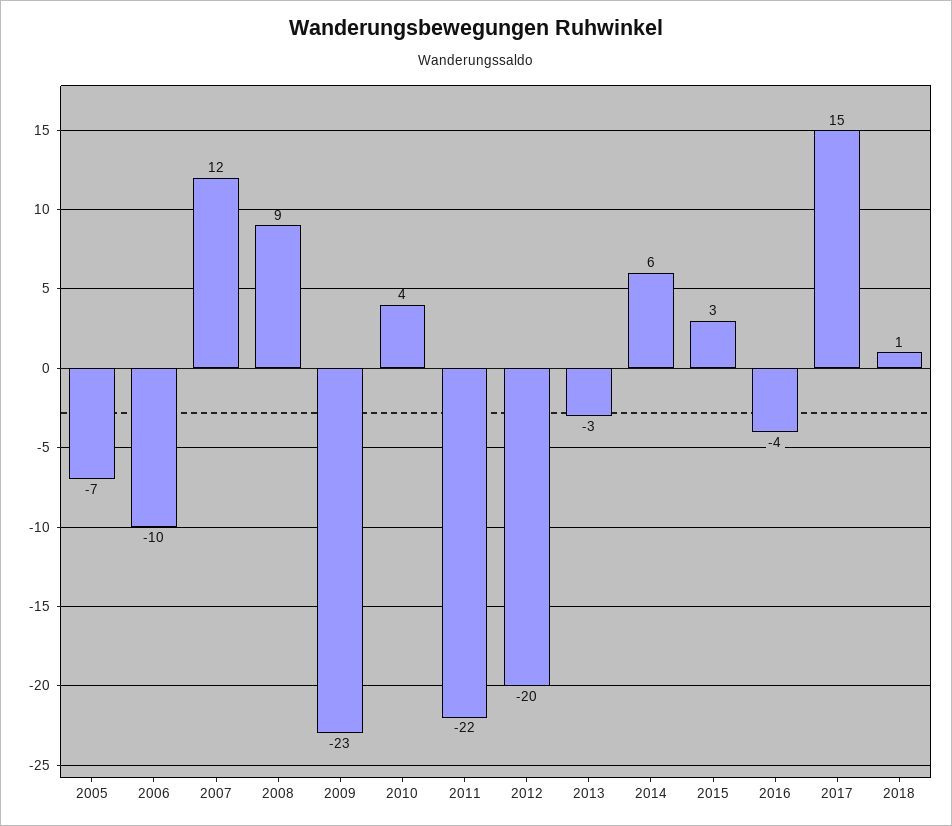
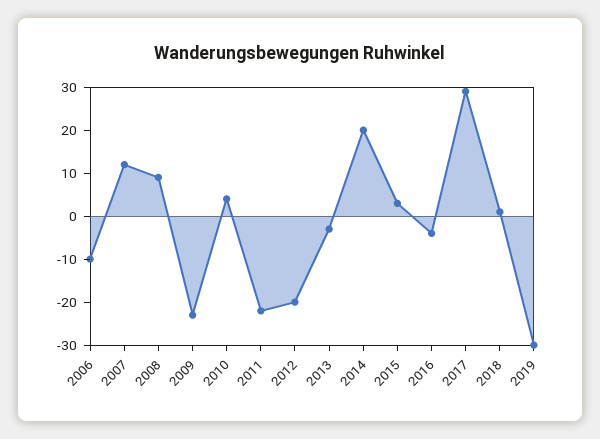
2005: -7 -> none
2014: 6 -> 20
2017: 15 -> 30
2019: none -> -30

